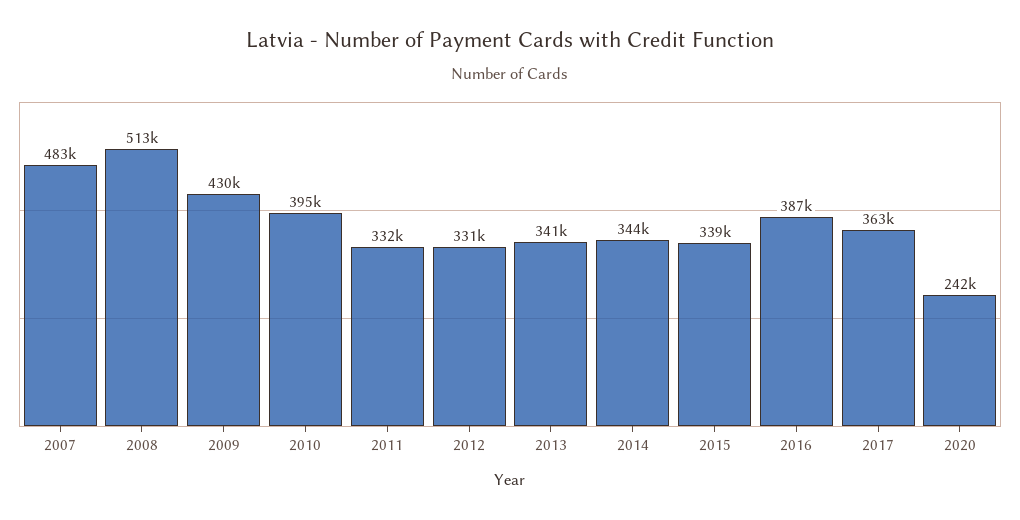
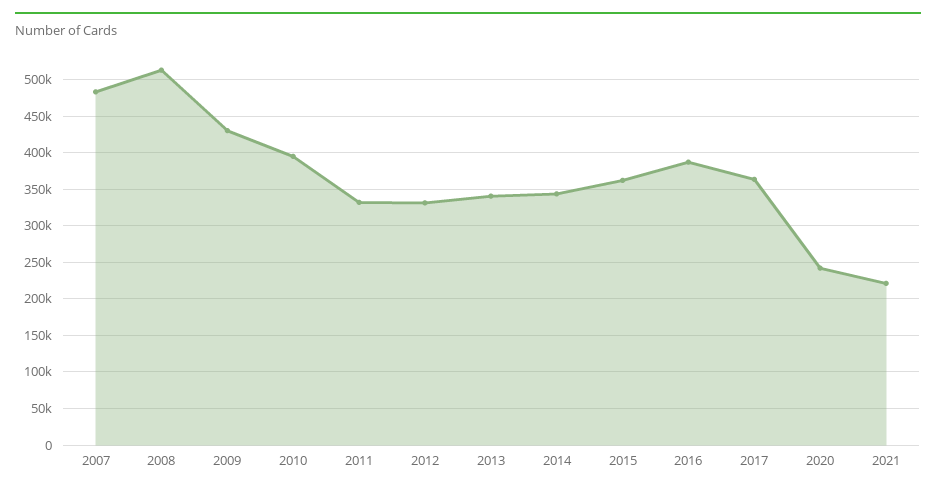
2015: 339000 -> 360000
2021: none -> 220000

